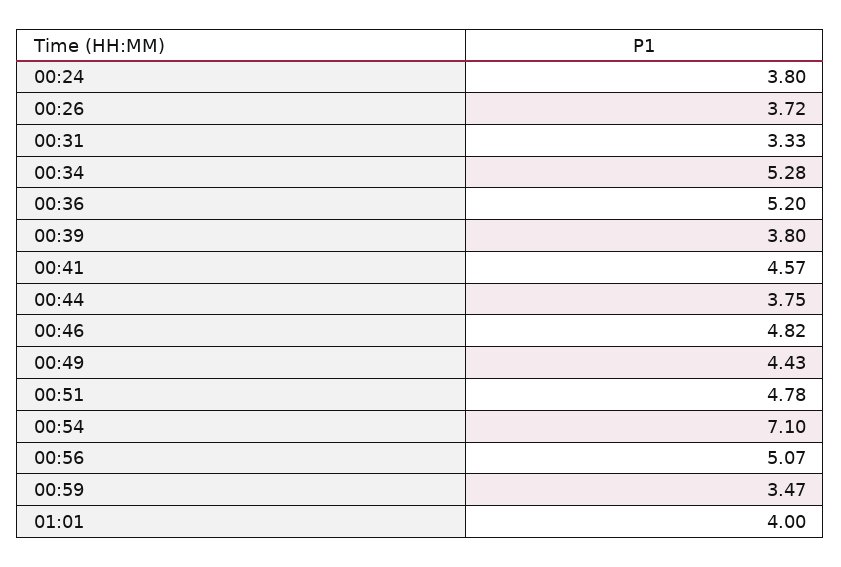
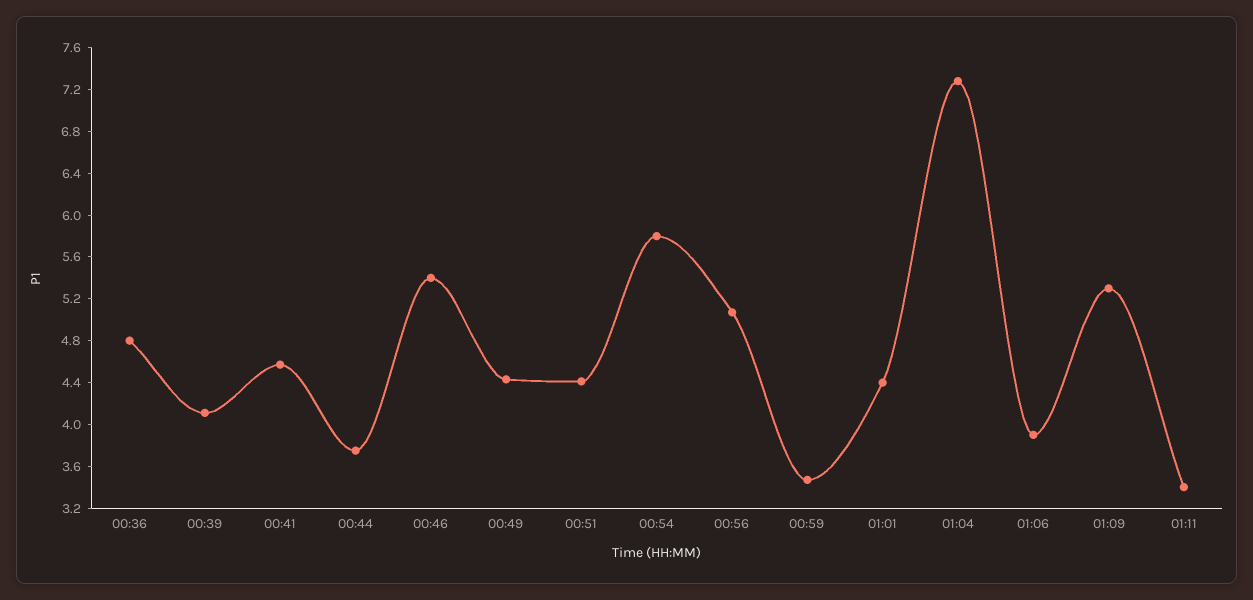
00:24: 3.8 -> none
00:26: 3.72 -> none
00:31: 3.33 -> none
00:34: 5.28 -> none
00:36: 5.2 -> 4.8
00:39: 3.8 -> 4.1
00:46: 4.82 -> 5.4
00:51: 4.78 -> 4.4
00:54: 7.1 -> 5.8
01:01: 4 -> 4.4
01:04: none -> 7.3
01:06: none -> 3.9
01:09: none -> 5.3
01:11: none -> 3.4

